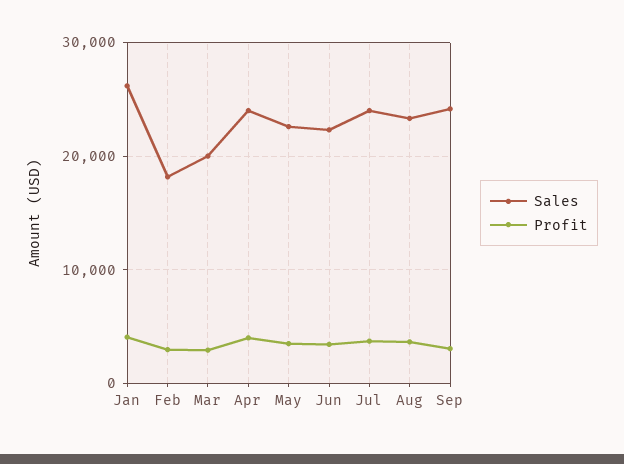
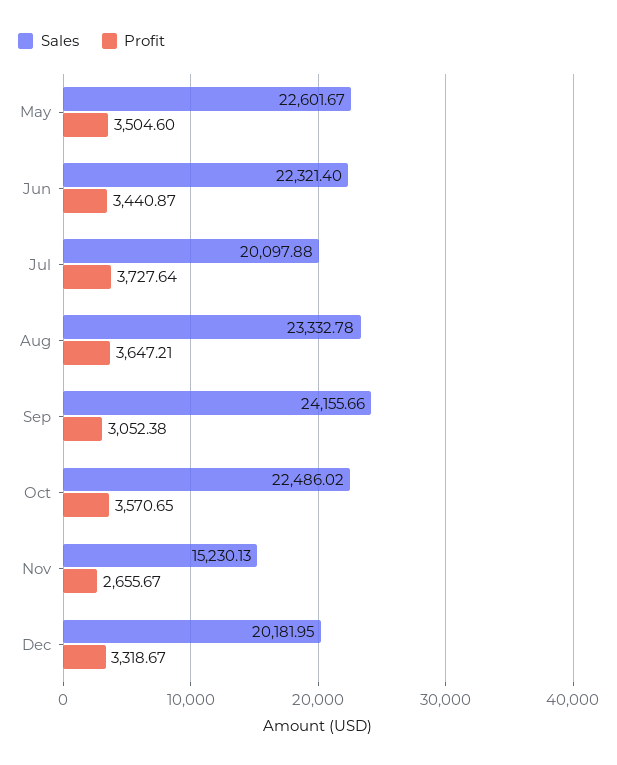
Sales, Jan: 26000 -> none
Profit, Jan: 4000 -> none
Sales, Feb: 18000 -> none
Profit, Feb: 3000 -> none
Sales, Mar: 20000 -> none
Profit, Mar: 3000 -> none
Sales, Apr: 24000 -> none
Profit, Apr: 4000 -> none
Sales, Jul: 24000 -> 20097.88
Sales, Oct: none -> 22486.02
Profit, Oct: none -> 3570.65
Sales, Nov: none -> 15230.13
Profit, Nov: none -> 2655.67
Sales, Dec: none -> 20181.95
Profit, Dec: none -> 3318.67

